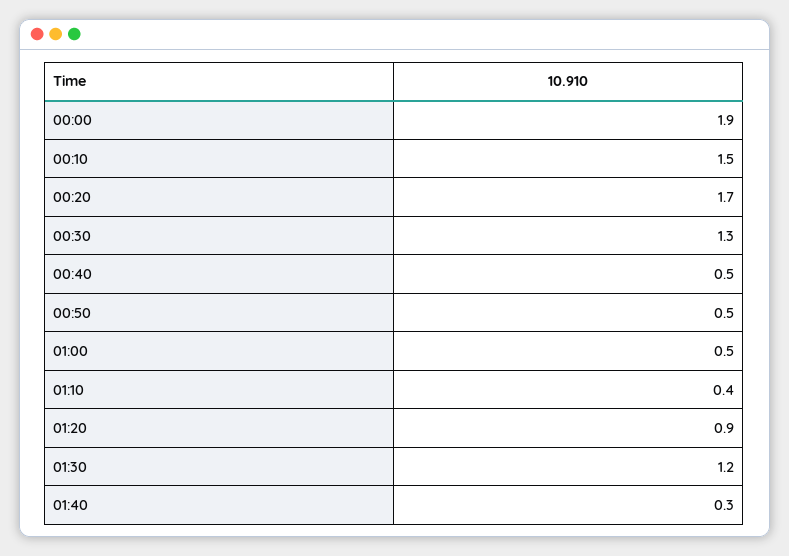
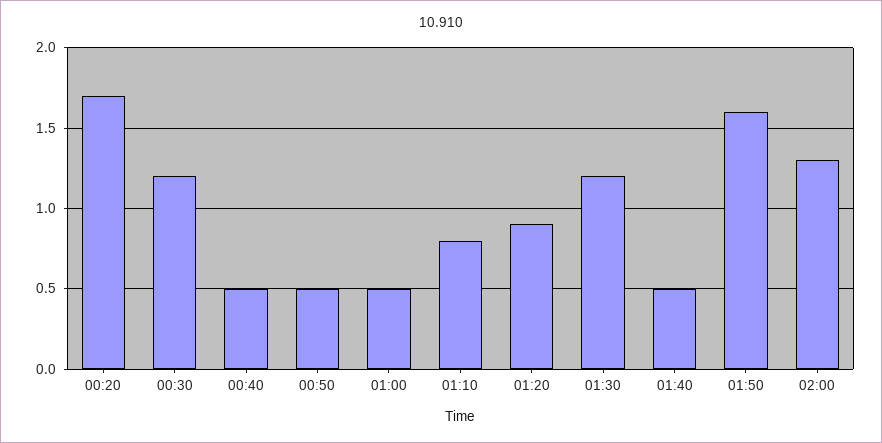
00:00: 1.9 -> none
00:10: 1.5 -> none
00:30: 1.3 -> 1.2
01:10: 0.4 -> 0.8
01:40: 0.3 -> 0.5
01:50: none -> 1.6
02:00: none -> 1.3

